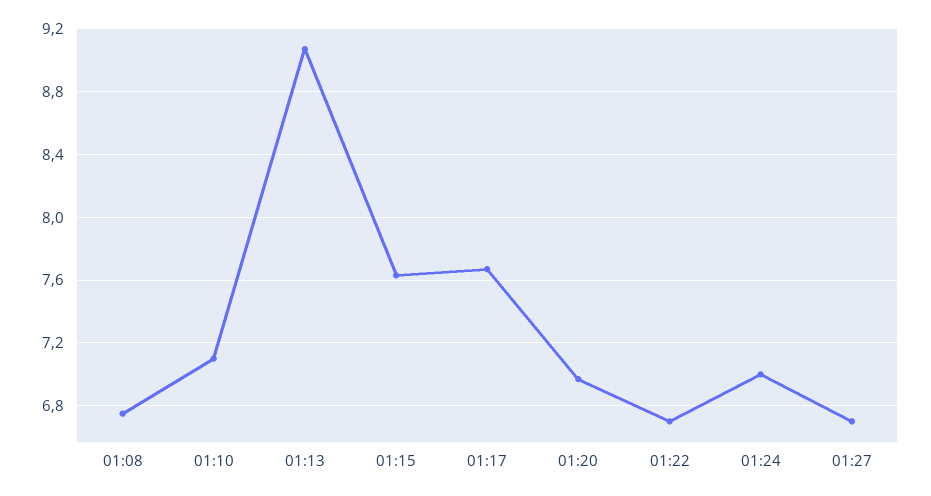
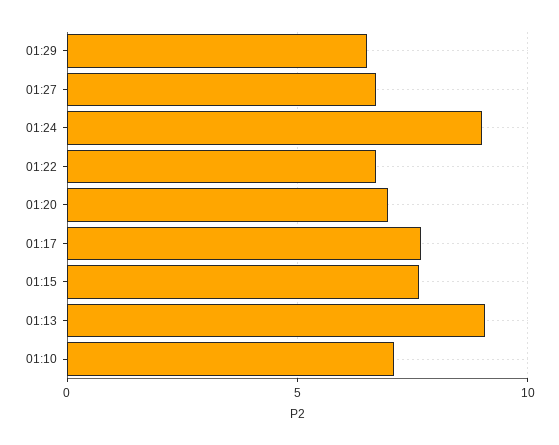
01:08: 6.75 -> none
01:24: 7 -> 9
01:29: none -> 6.5

